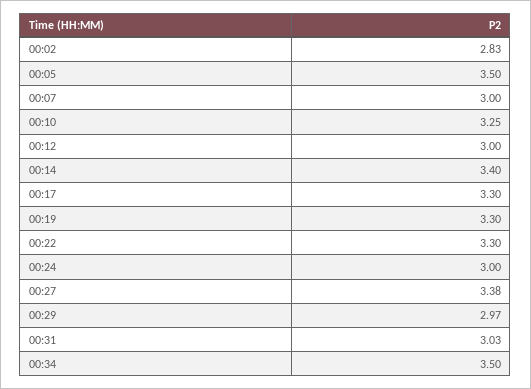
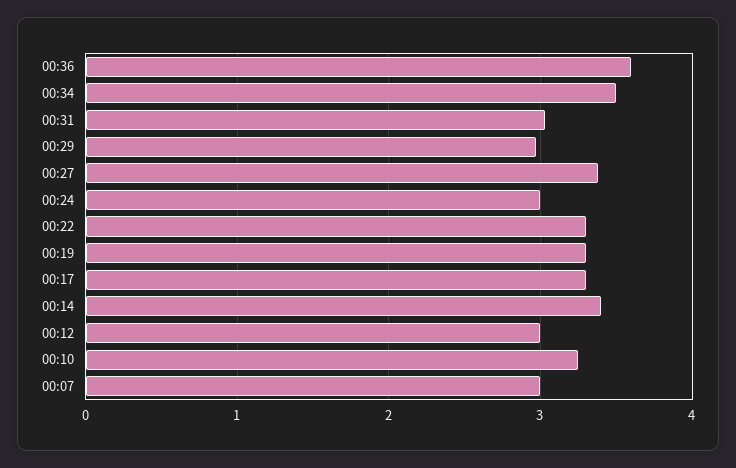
00:02: 2.83 -> none
00:05: 3.5 -> none
00:36: none -> 3.6

